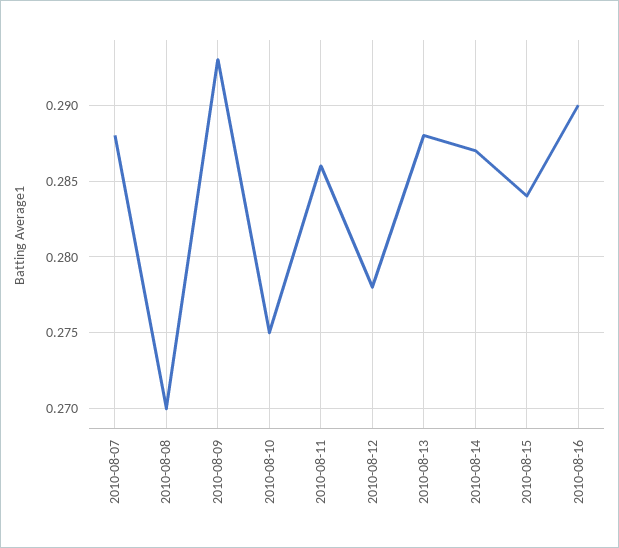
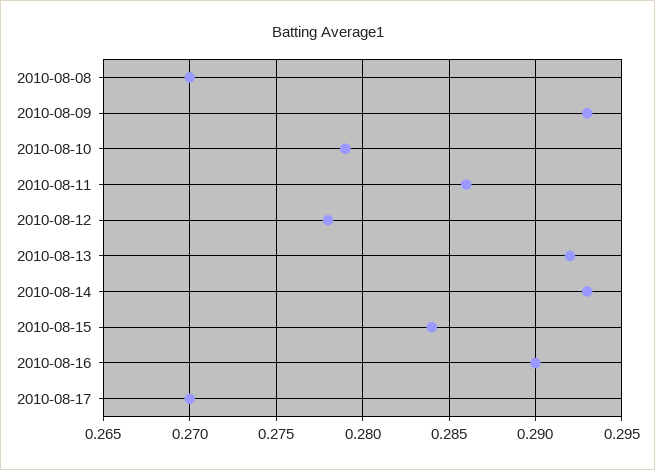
2010-08-07: 0.288 -> none
2010-08-10: 0.275 -> 0.279
2010-08-13: 0.288 -> 0.292
2010-08-14: 0.287 -> 0.293
2010-08-17: none -> 0.27

